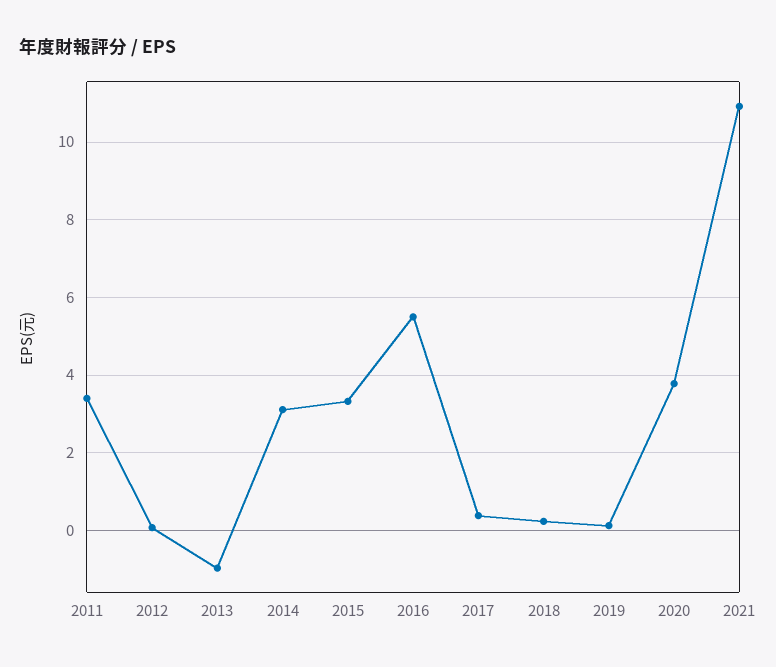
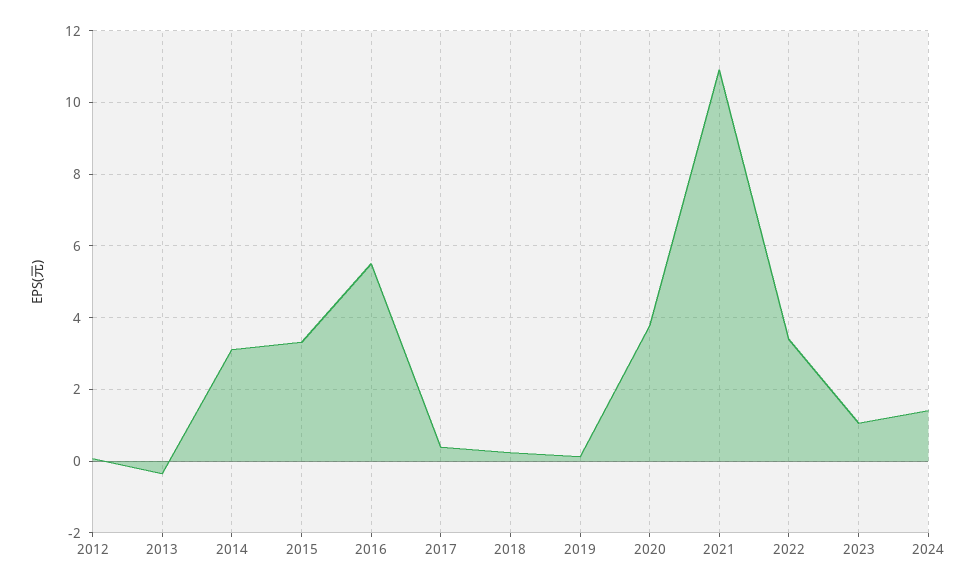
2011: 3.4 -> none
2013: -1 -> -0.4
2022: none -> 3.4
2023: none -> 1
2024: none -> 1.4

